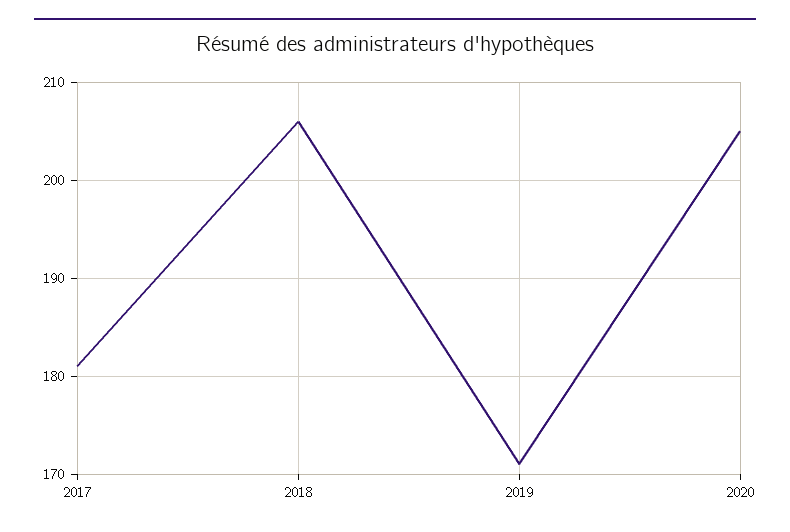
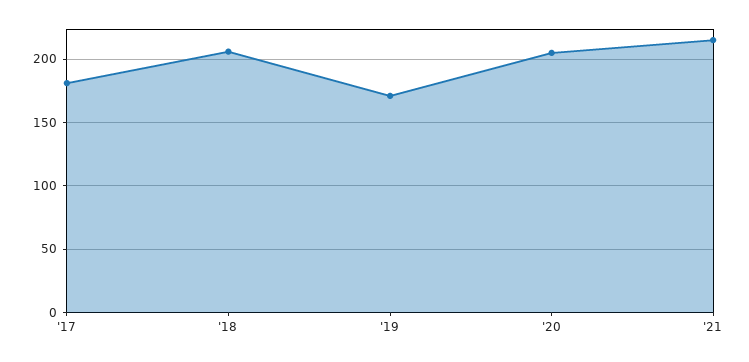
'21: none -> 215

